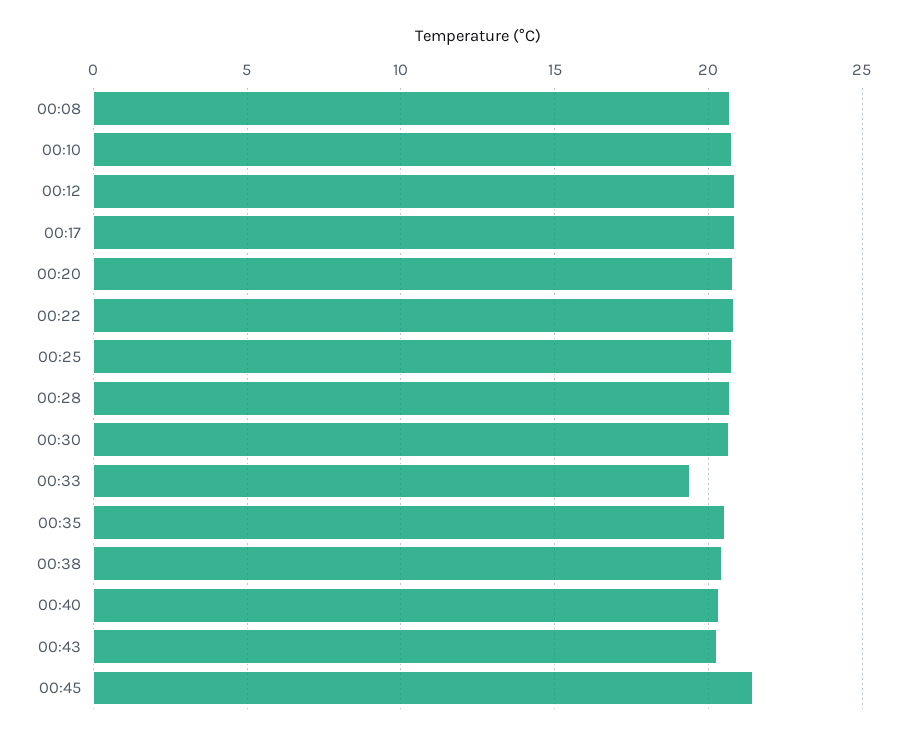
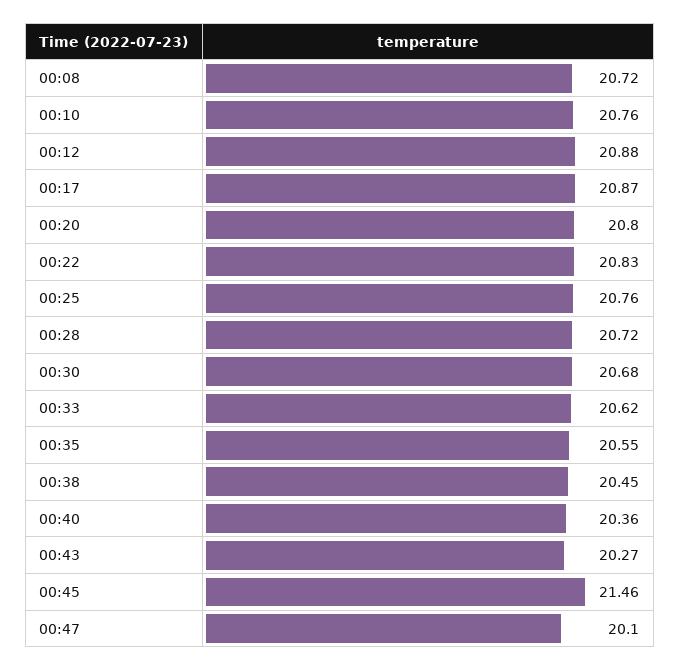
00:33: 19.5 -> 20.62
00:47: none -> 20.1

